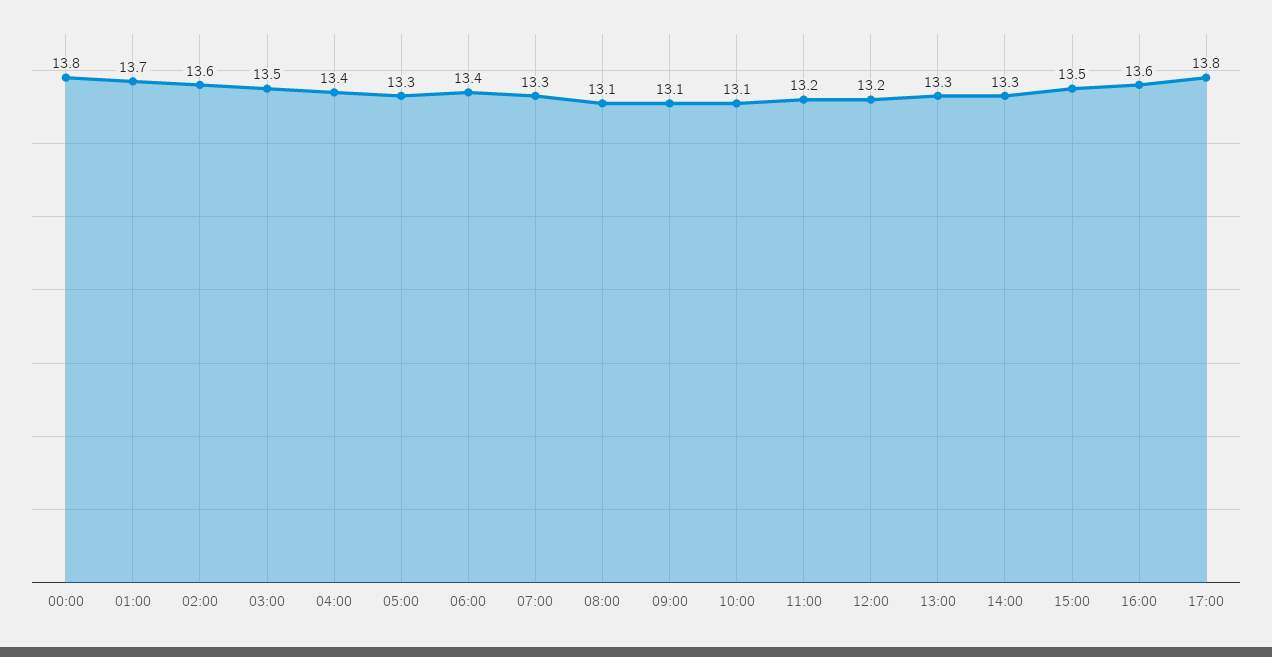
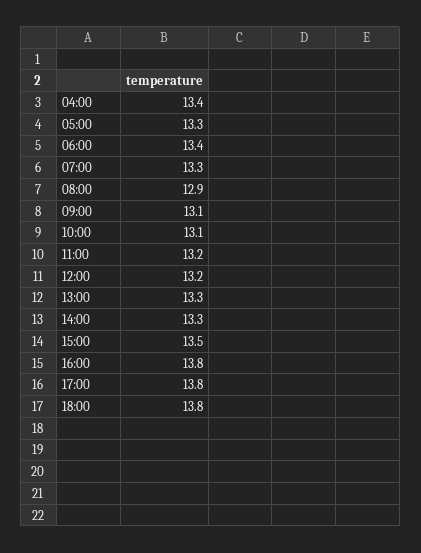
00:00: 13.8 -> none
01:00: 13.7 -> none
02:00: 13.6 -> none
03:00: 13.5 -> none
08:00: 13.1 -> 12.9
16:00: 13.6 -> 13.8
18:00: none -> 13.8

